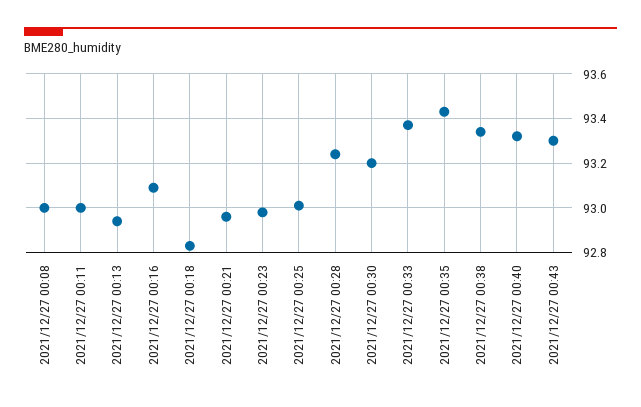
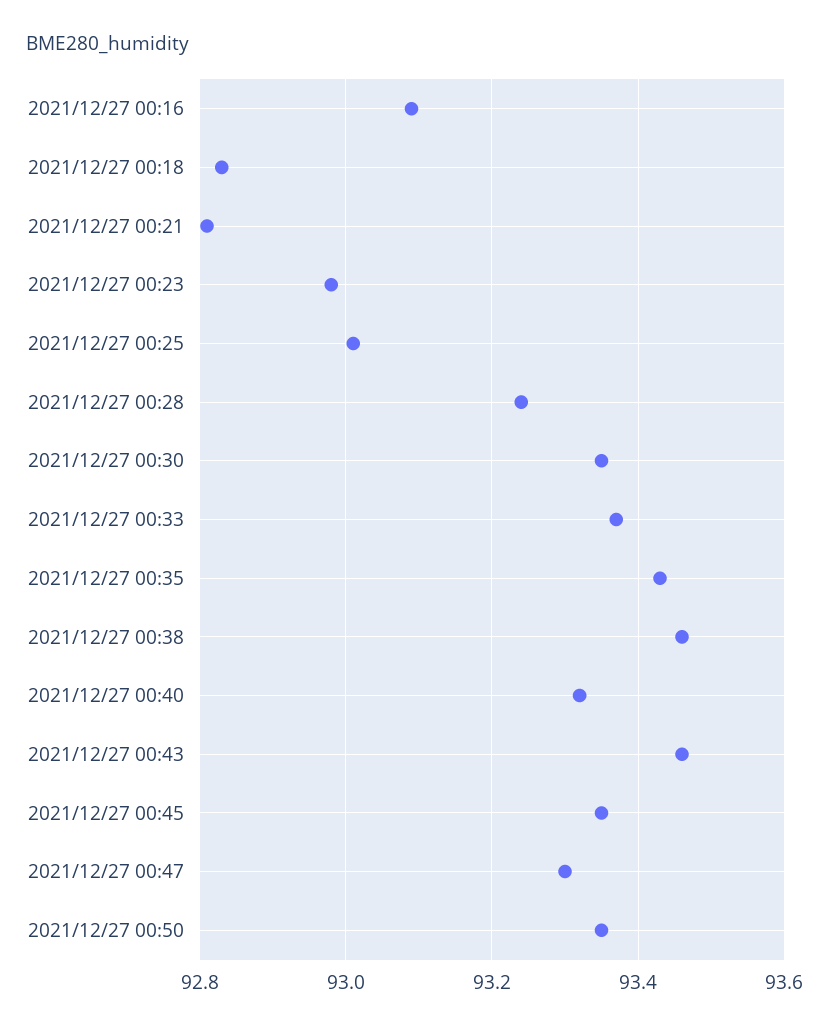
2021/12/27 00:08: 93 -> none
2021/12/27 00:11: 93 -> none
2021/12/27 00:13: 92.95 -> none
2021/12/27 00:21: 92.95 -> 92.8
2021/12/27 00:30: 93.2 -> 93.35
2021/12/27 00:38: 93.35 -> 93.45
2021/12/27 00:43: 93.3 -> 93.45
2021/12/27 00:45: none -> 93.35
2021/12/27 00:47: none -> 93.3
2021/12/27 00:50: none -> 93.35

